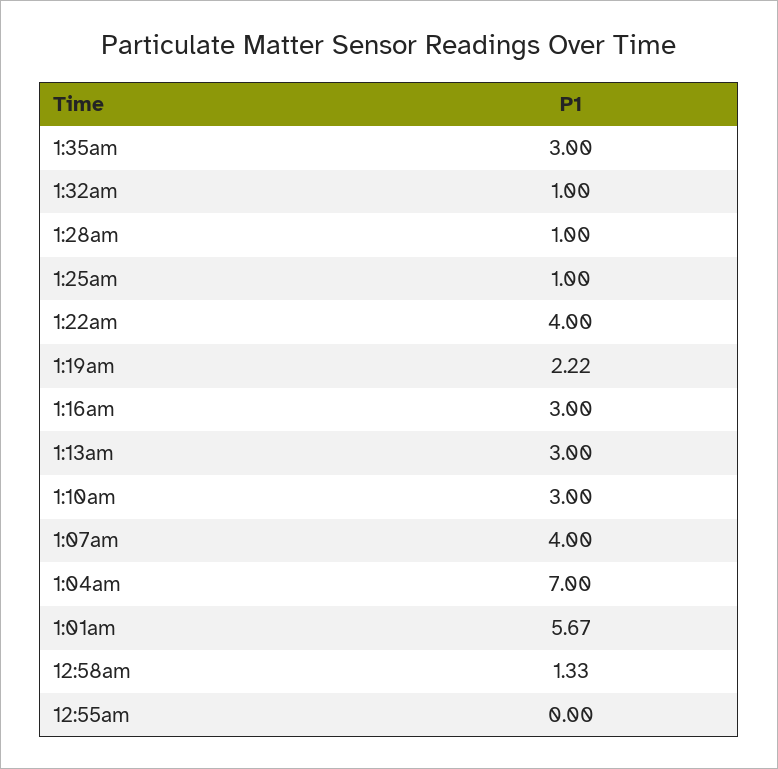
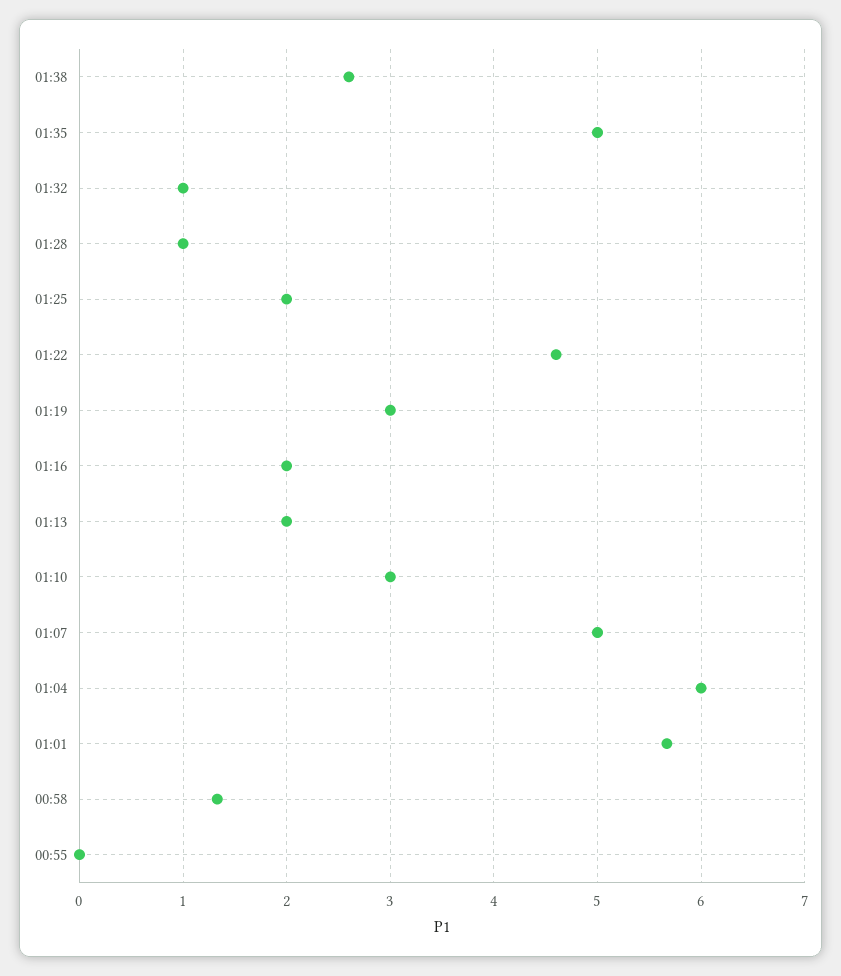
1:35am: 3 -> 5
1:25am: 1 -> 2
1:22am: 4 -> 4.6
1:19am: 2.22 -> 3
1:16am: 3 -> 2
1:13am: 3 -> 2
1:07am: 4 -> 5
1:04am: 7 -> 6
01:38: none -> 2.6

